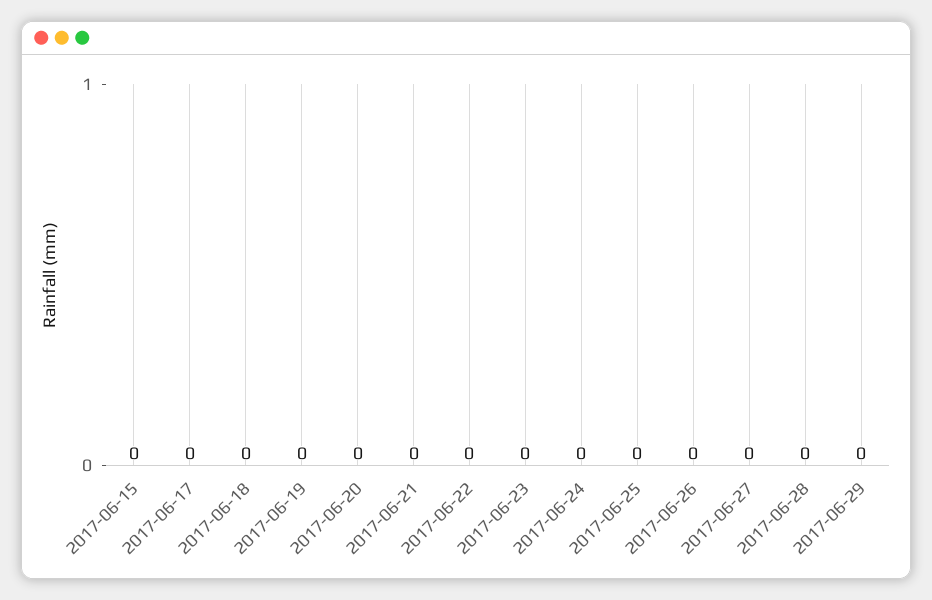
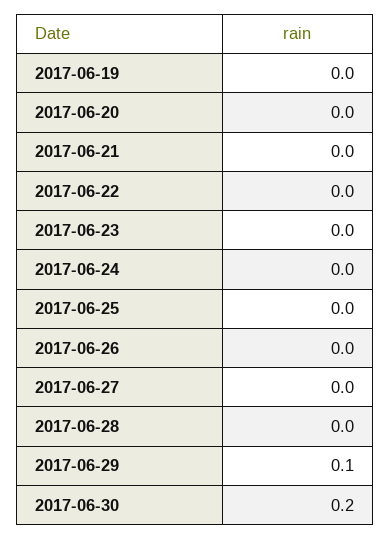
2017-06-15: 0 -> none
2017-06-17: 0 -> none
2017-06-18: 0 -> none
2017-06-29: 0 -> 0.1
2017-06-30: none -> 0.2

